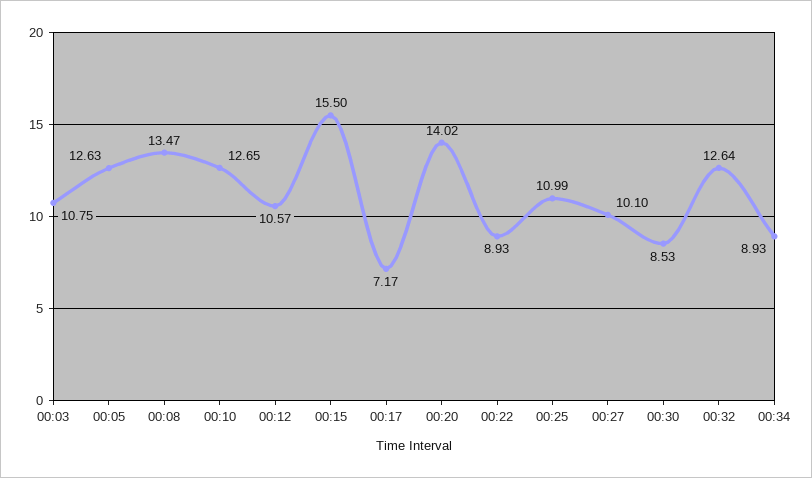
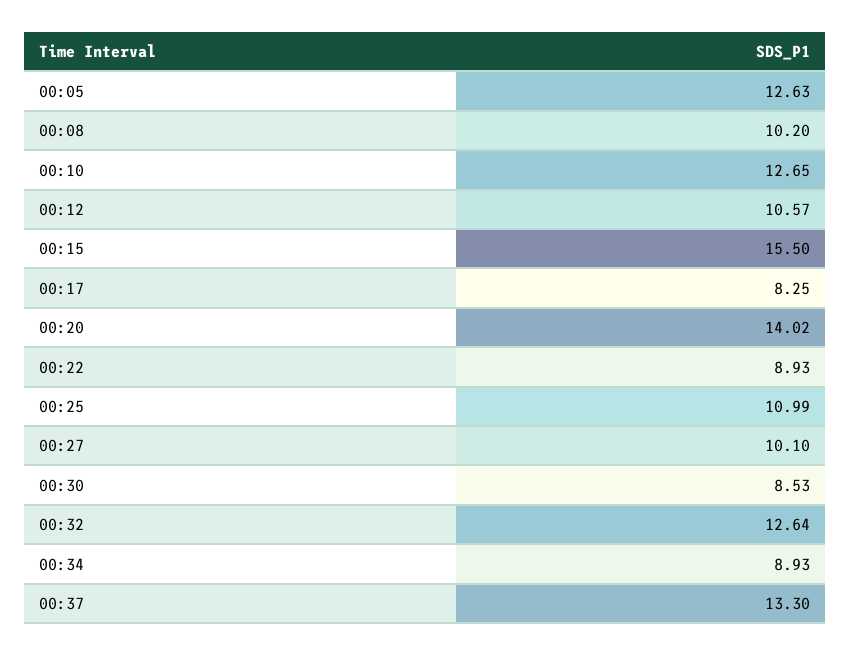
00:03: 10.75 -> none
00:08: 13.47 -> 10.2
00:17: 7.17 -> 8.25
00:37: none -> 13.3

